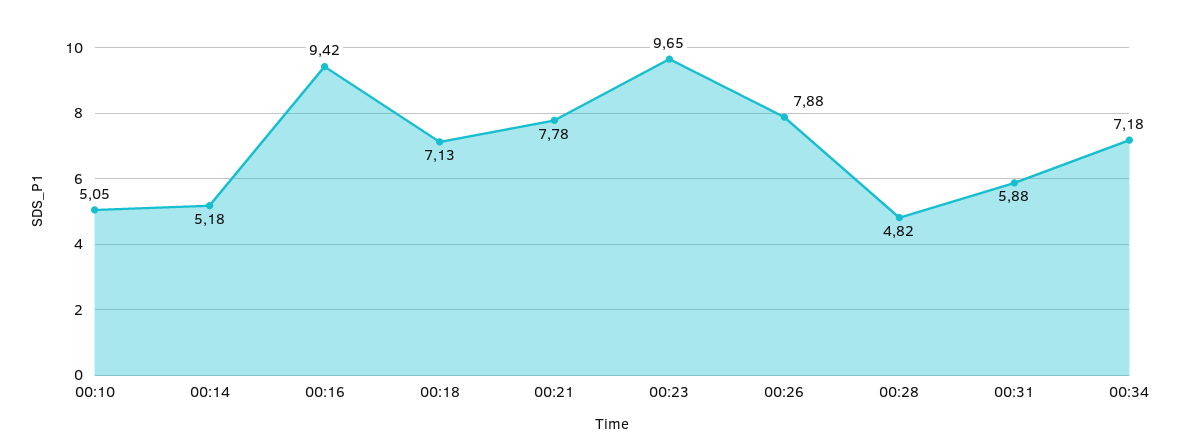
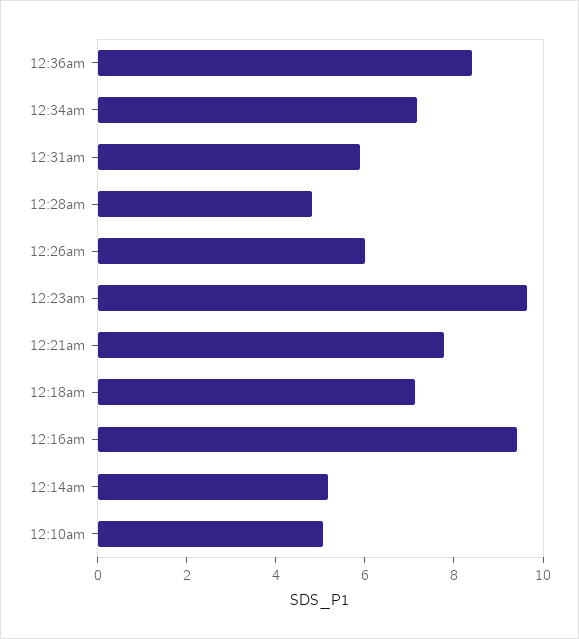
00:26: 7.88 -> 6
12:36am: none -> 8.5

